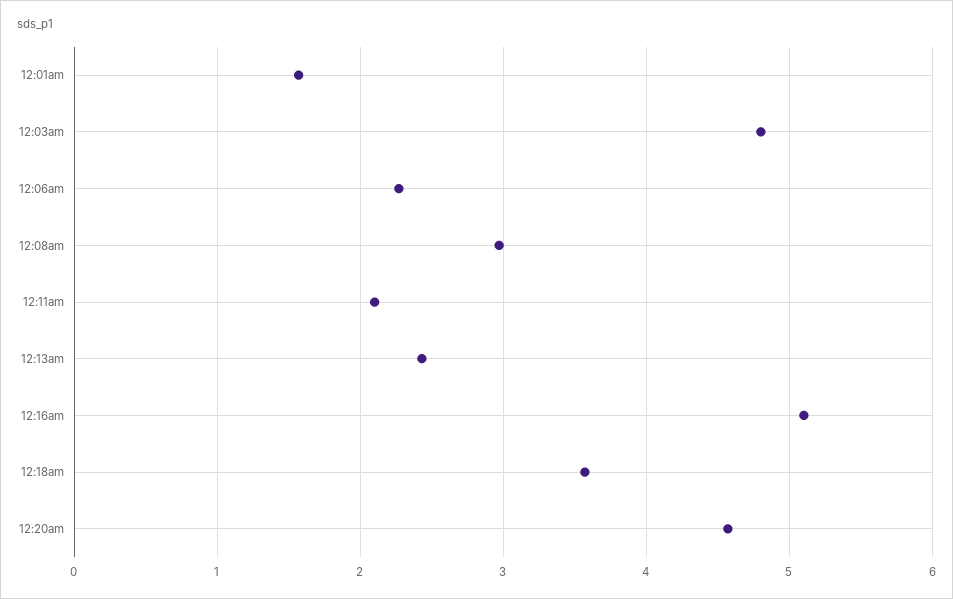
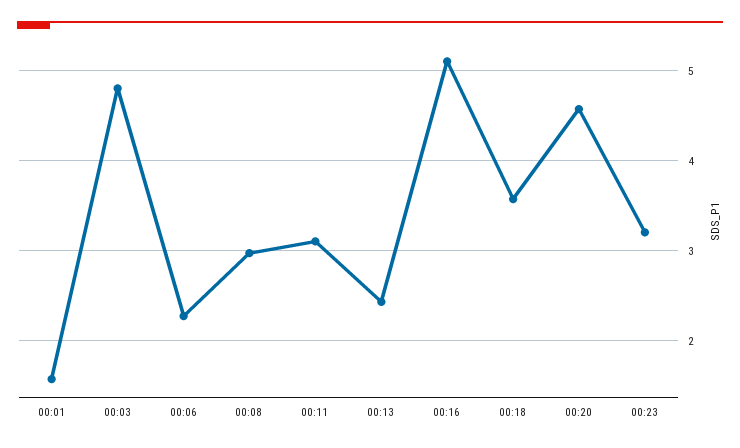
12:11am: 2.1 -> 3.1
00:23: none -> 3.2

